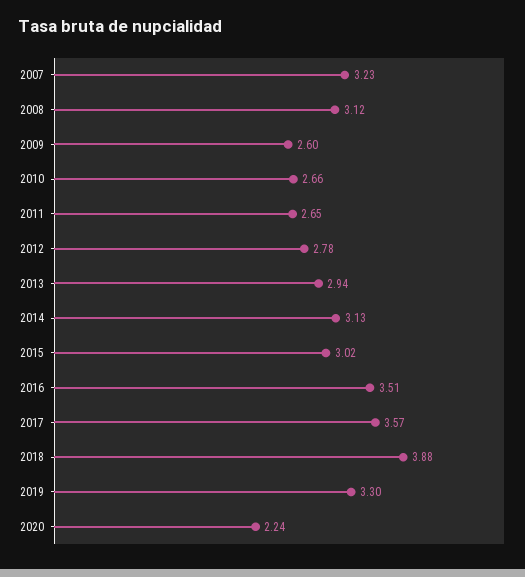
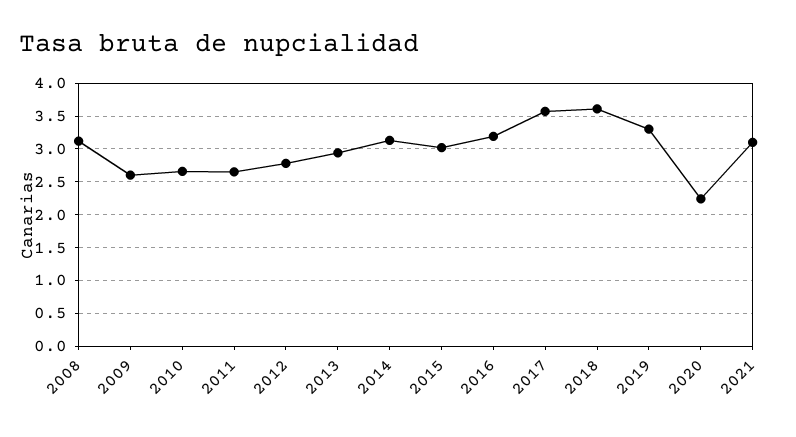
2007: 3.23 -> none
2016: 3.51 -> 3.2
2018: 3.88 -> 3.6
2021: none -> 3.1

